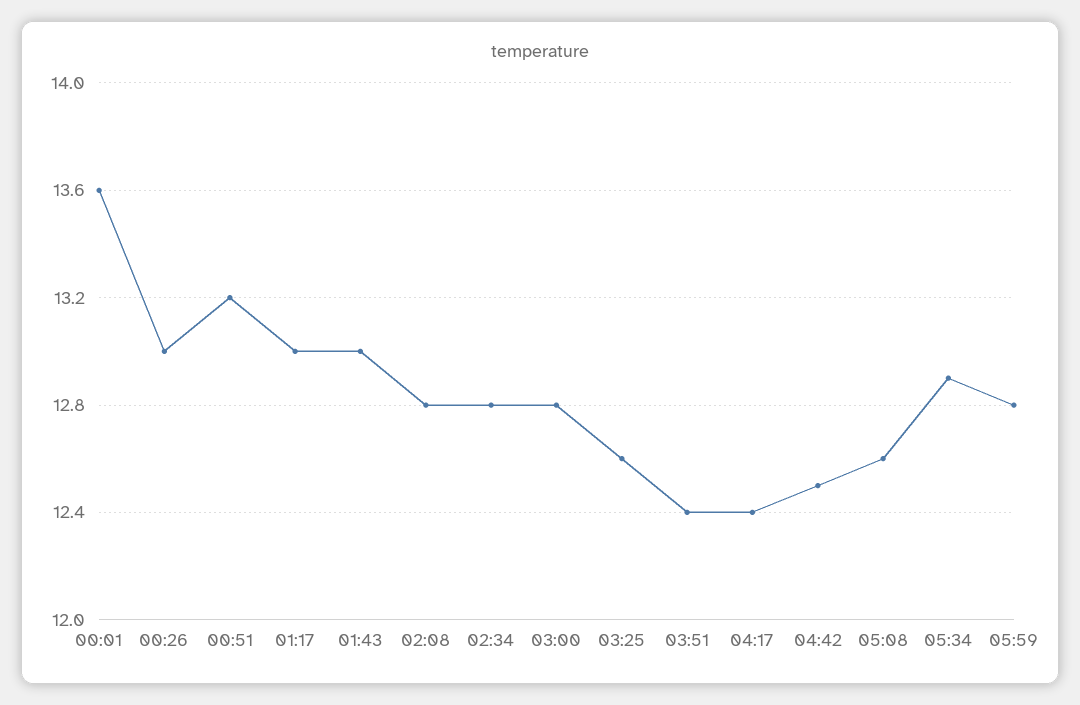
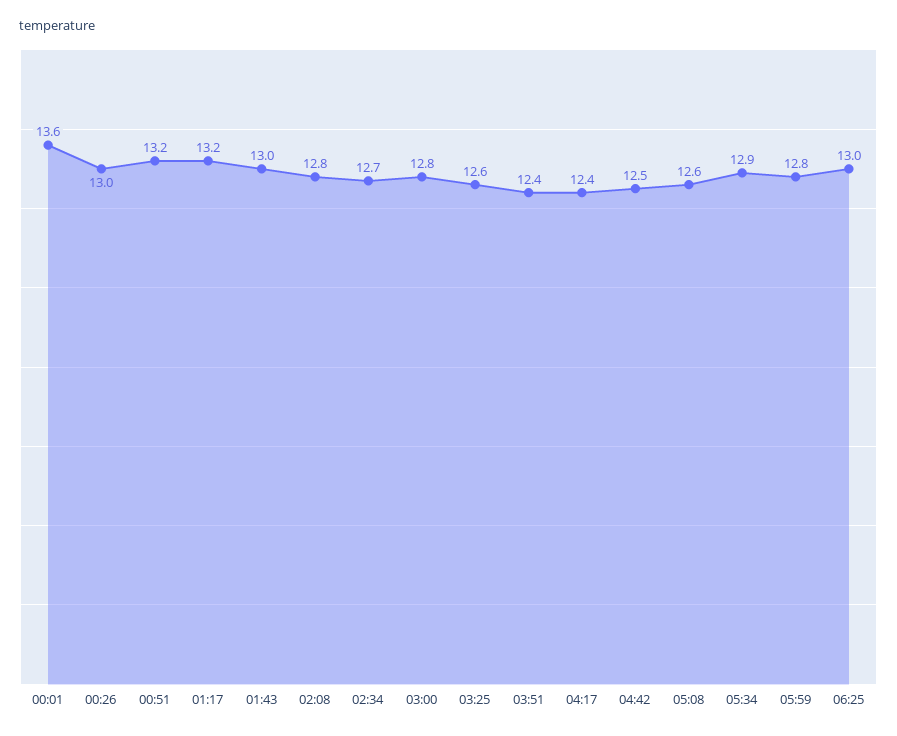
01:17: 13 -> 13.2
02:34: 12.8 -> 12.7
06:25: none -> 13

